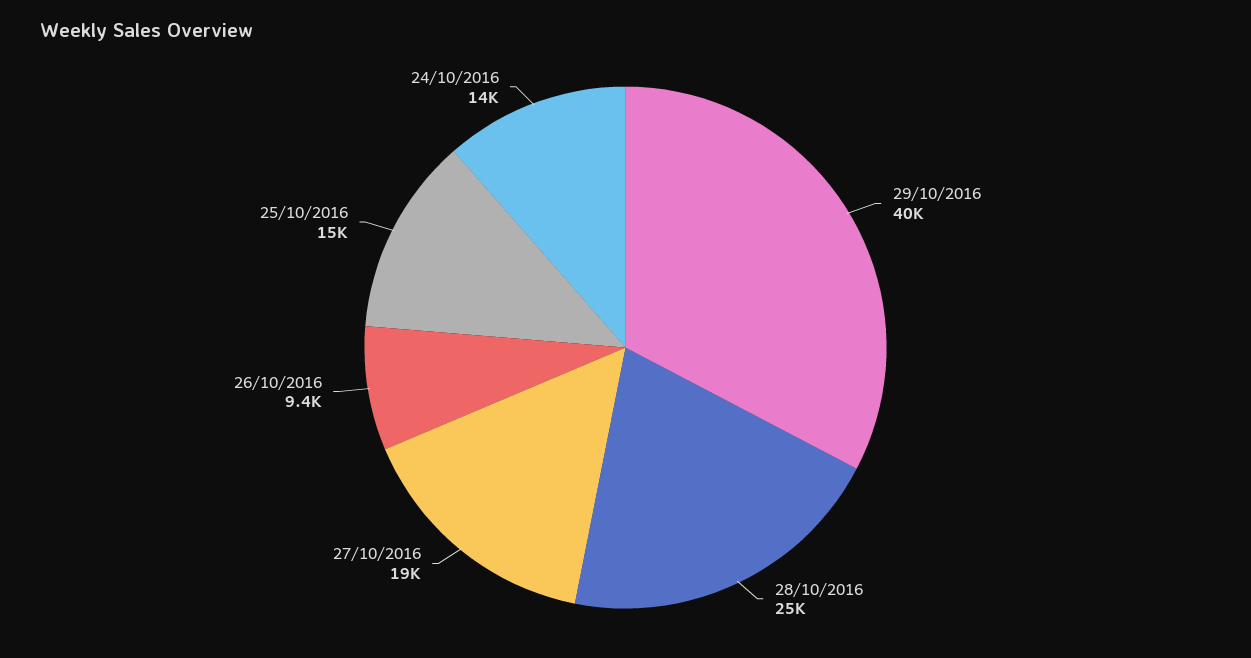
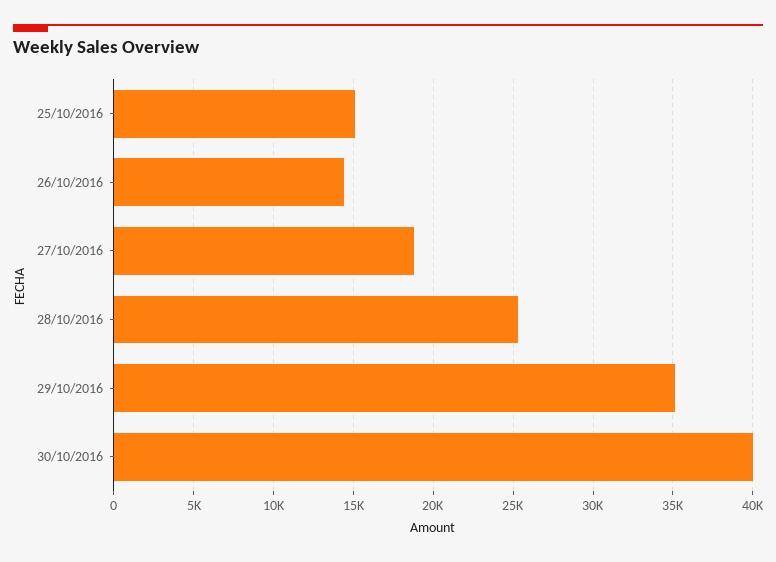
29/10/2016: 40000 -> 35000
26/10/2016: 9400 -> 14500
24/10/2016: 14000 -> none
30/10/2016: none -> 40000

